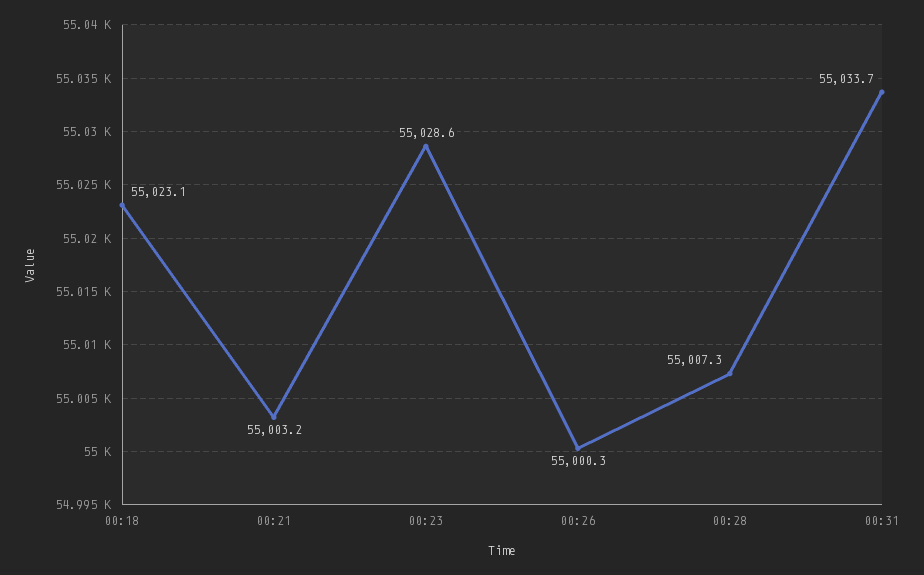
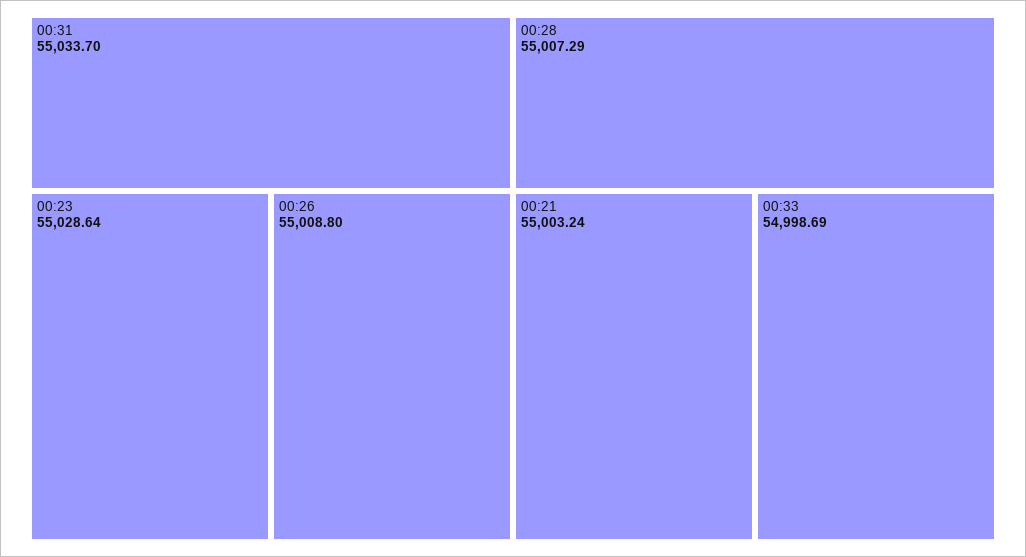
00:18: 55023.1 -> none
00:26: 55000.3 -> 55008.8
00:33: none -> 54998.69

